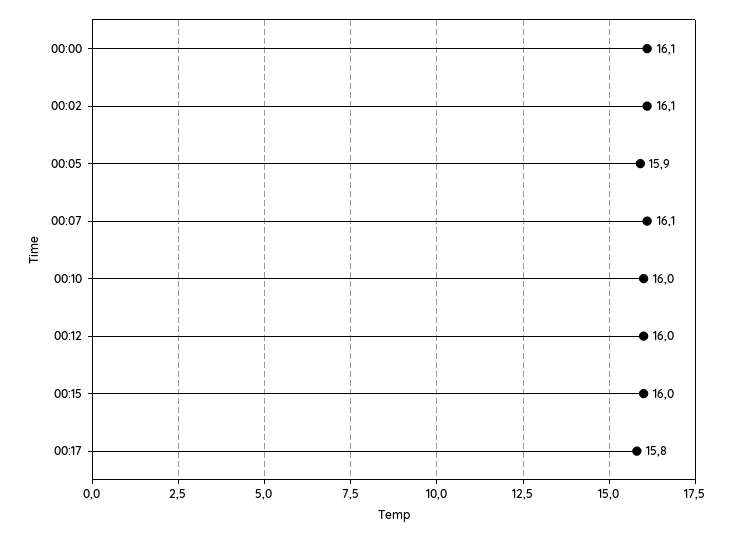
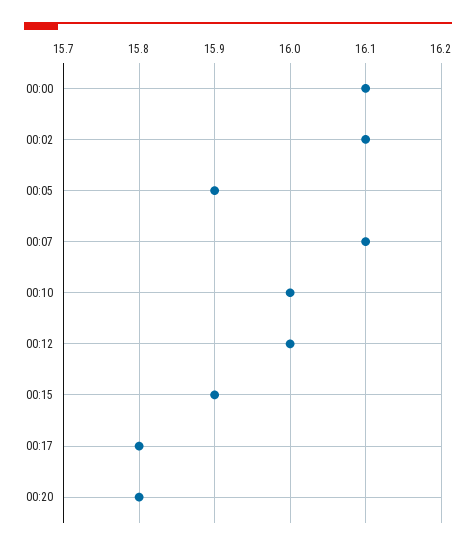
00:15: 16 -> 15.9
00:20: none -> 15.8

